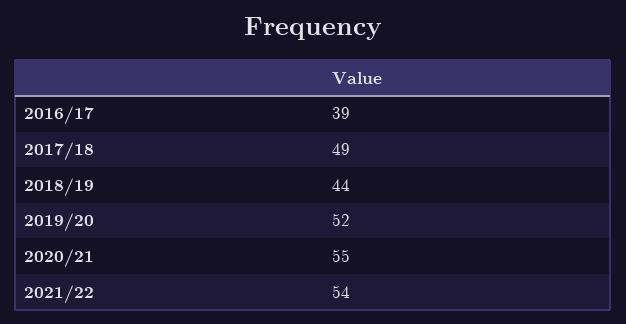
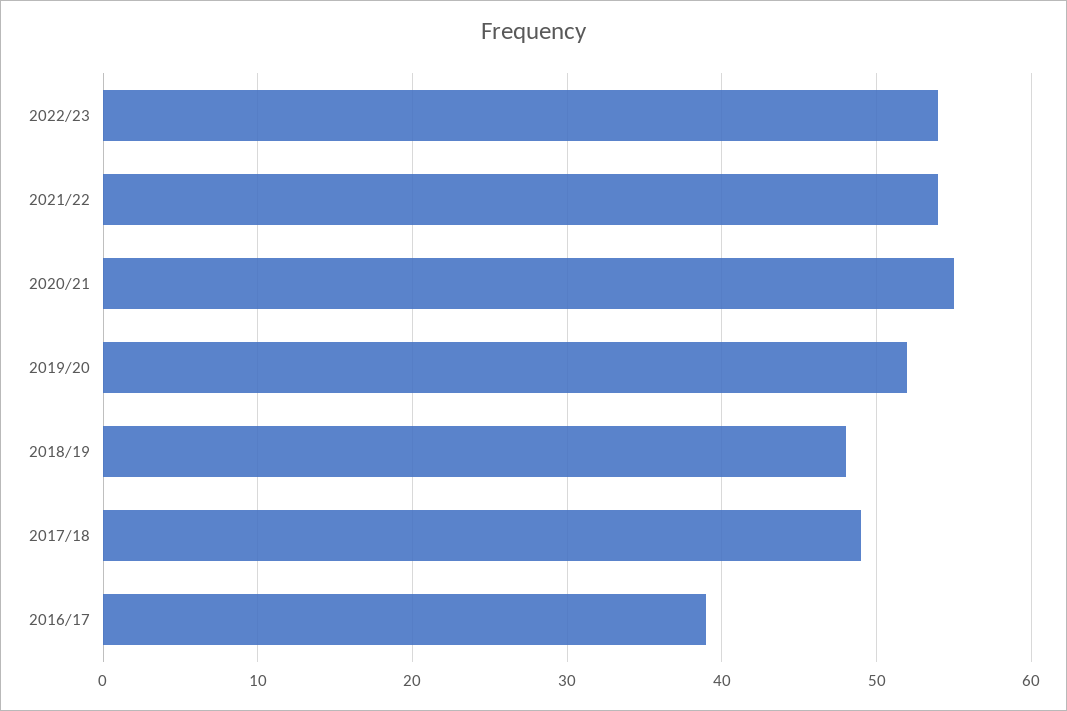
2018/19: 44 -> 48
2022/23: none -> 54

